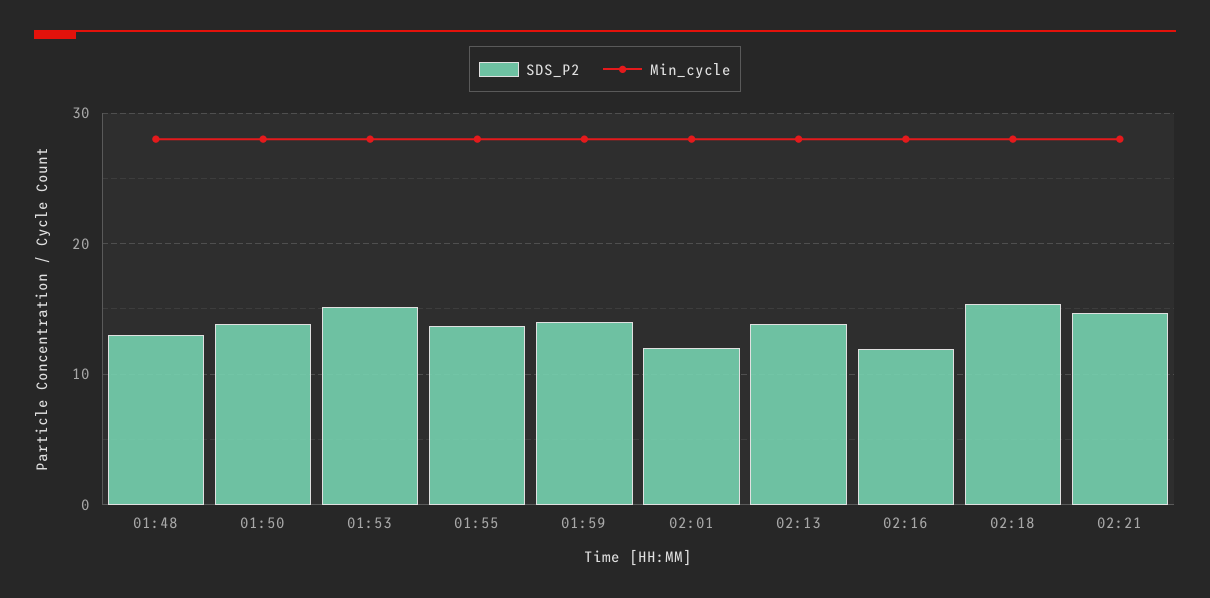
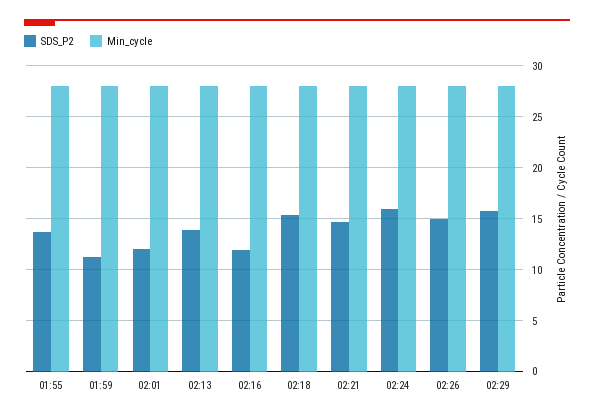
SDS_P2, 01:48: 13 -> none
Min_cycle, 01:48: 28 -> none
SDS_P2, 01:50: 14 -> none
Min_cycle, 01:50: 28 -> none
SDS_P2, 01:53: 15 -> none
Min_cycle, 01:53: 28 -> none
SDS_P2, 01:59: 14 -> 11
SDS_P2, 02:24: none -> 16
Min_cycle, 02:24: none -> 28
SDS_P2, 02:26: none -> 15
Min_cycle, 02:26: none -> 28
SDS_P2, 02:29: none -> 16
Min_cycle, 02:29: none -> 28

